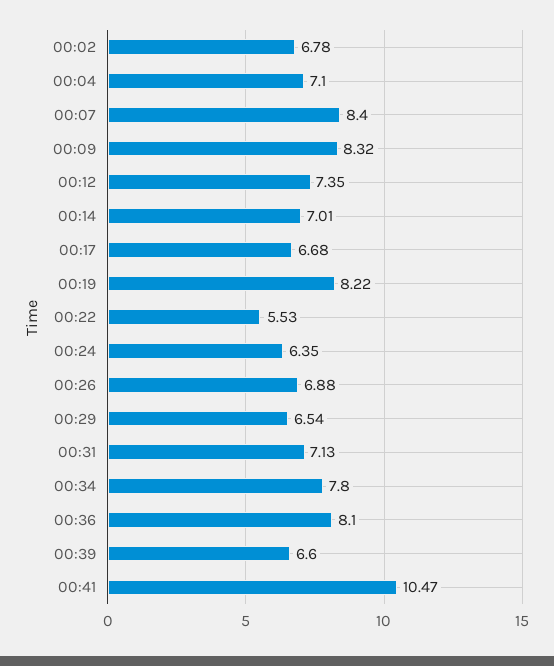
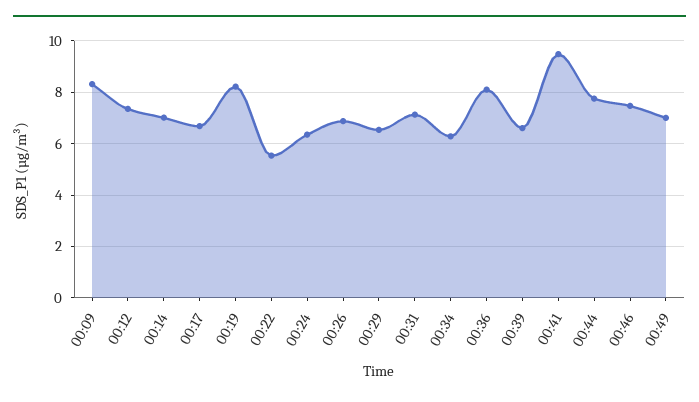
00:02: 6.78 -> none
00:04: 7.1 -> none
00:07: 8.4 -> none
00:34: 7.8 -> 6.25
00:41: 10.47 -> 9.5
00:44: none -> 7.75
00:46: none -> 7.5
00:49: none -> 7

